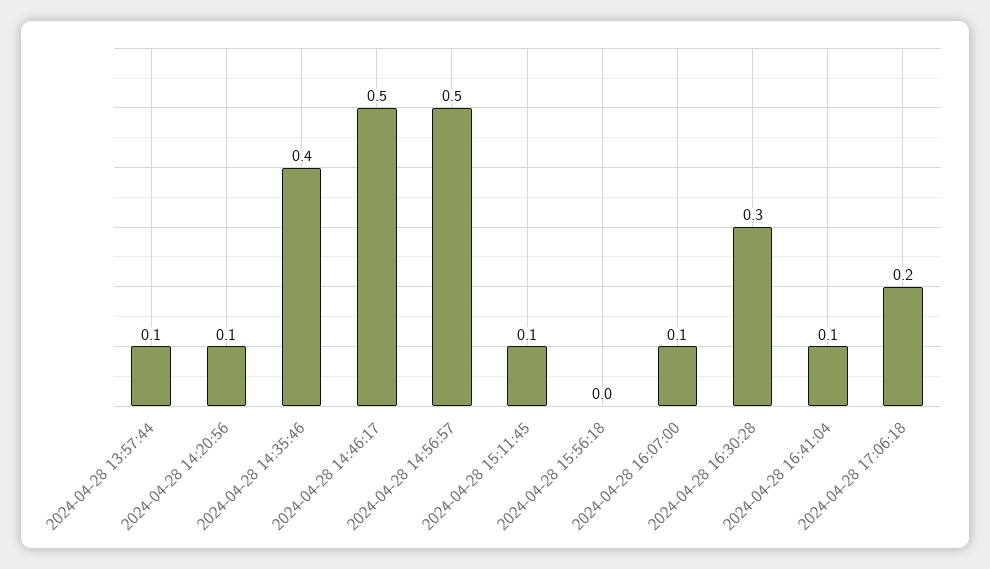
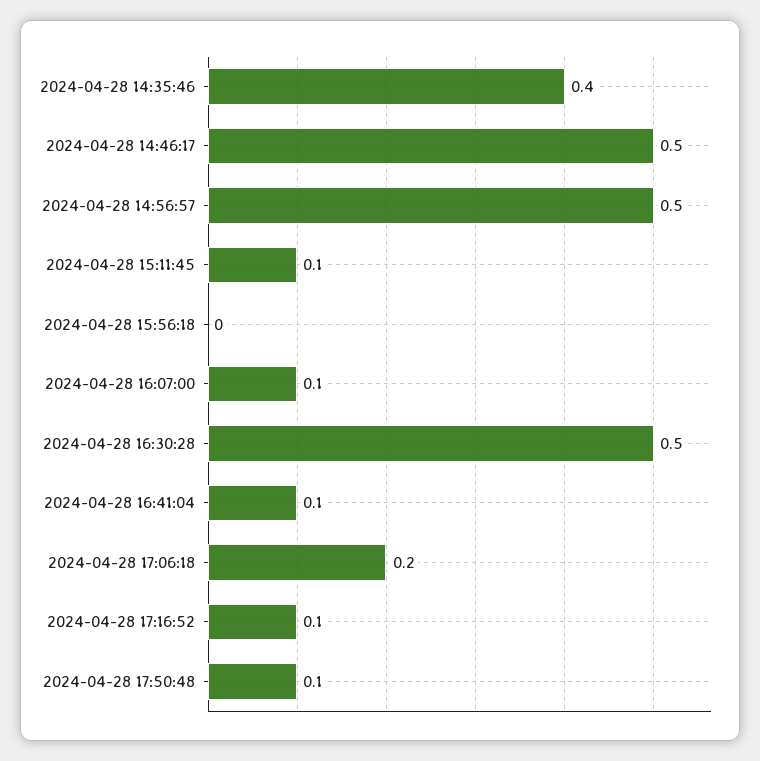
2024-04-28 13:57:44: 0.1 -> none
2024-04-28 14:20:56: 0.1 -> none
2024-04-28 16:30:28: 0.3 -> 0.5
2024-04-28 17:16:52: none -> 0.1
2024-04-28 17:50:48: none -> 0.1

